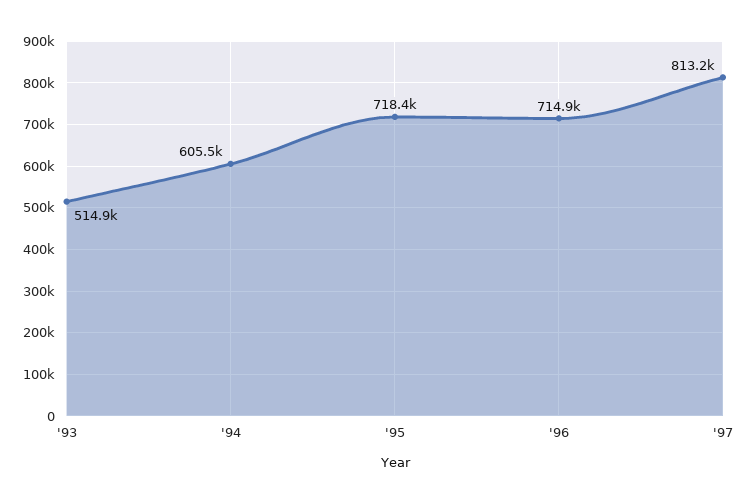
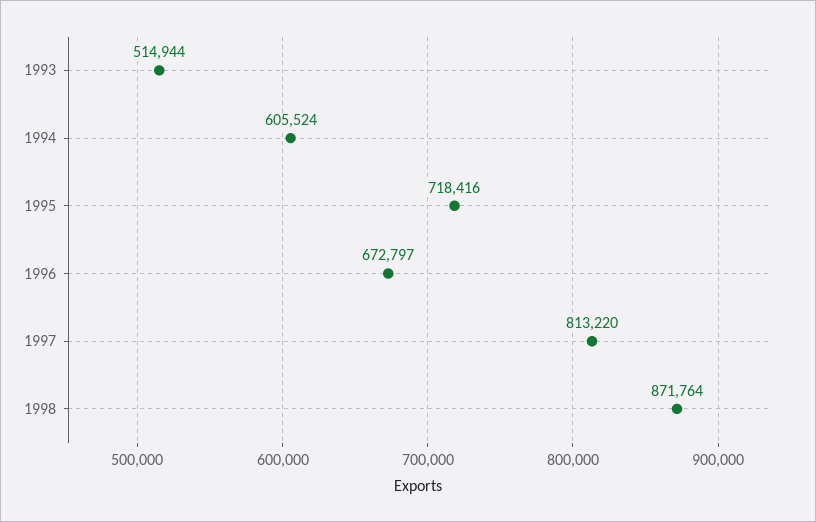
'96: 714900 -> 672797
1998: none -> 871764

